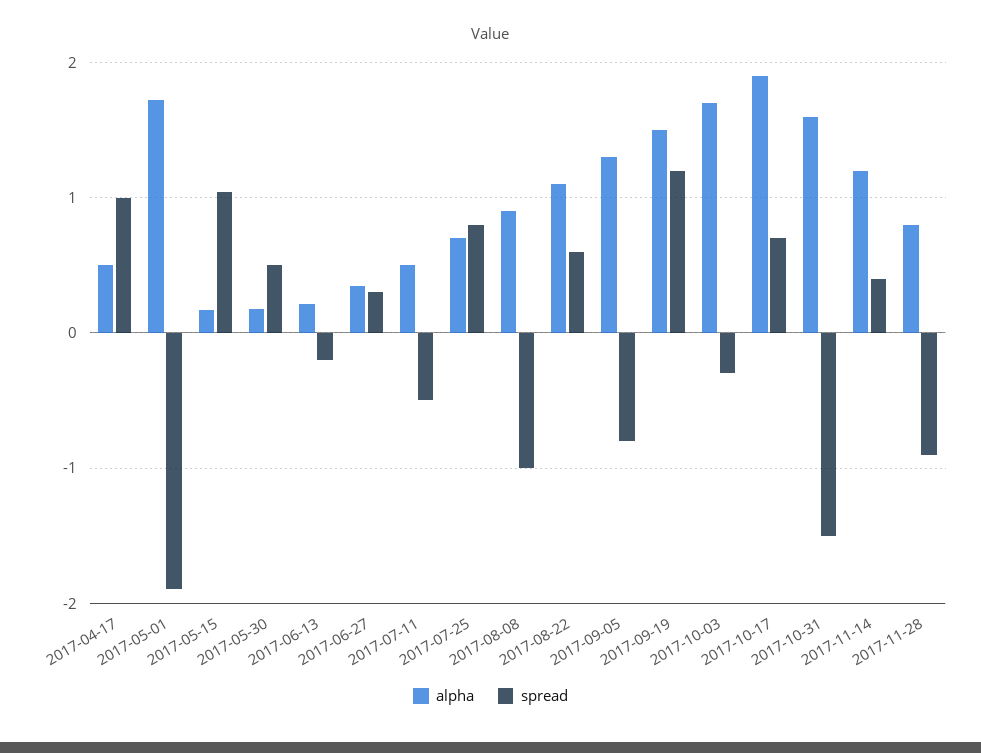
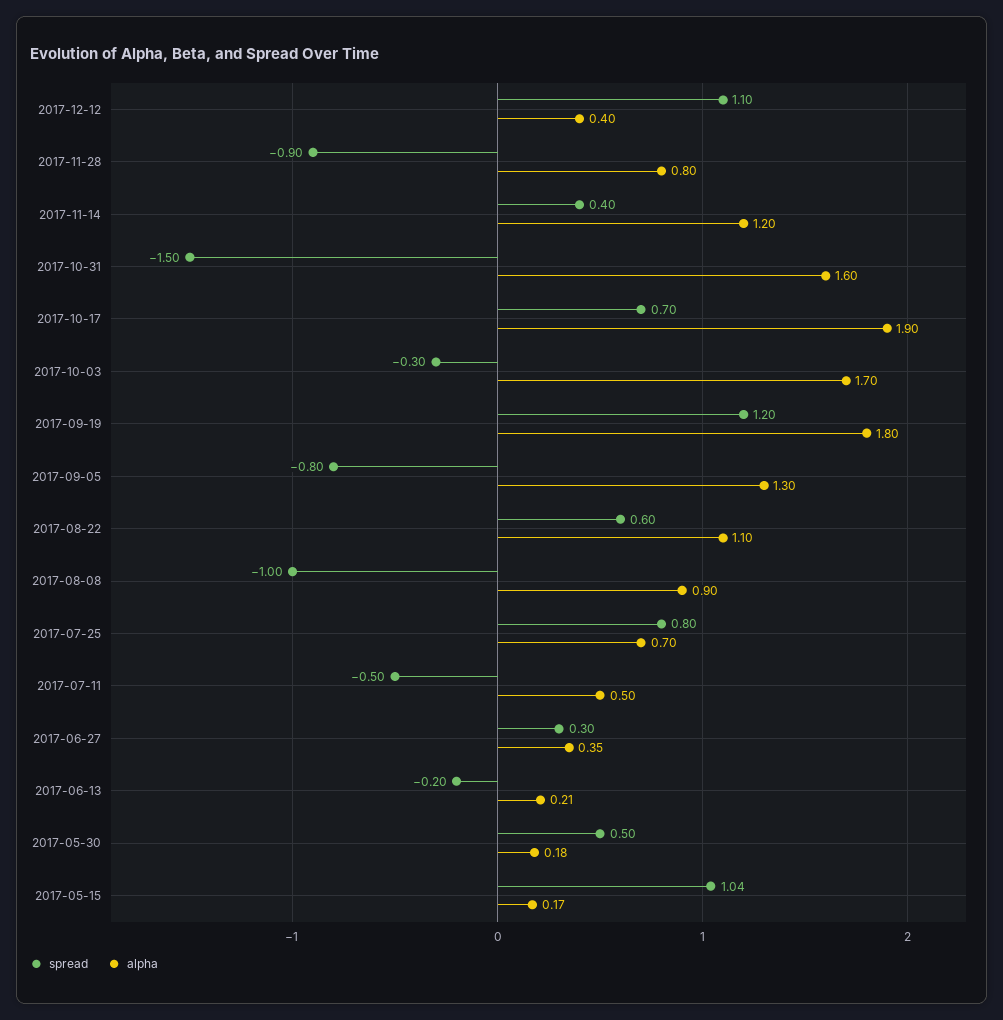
alpha, 2017-04-17: 0.5 -> none
spread, 2017-04-17: 1 -> none
alpha, 2017-05-01: 1.7 -> none
spread, 2017-05-01: -1.9 -> none
alpha, 2017-09-19: 1.5 -> 1.8
spread, 2017-12-12: none -> 1.1
alpha, 2017-12-12: none -> 0.4

